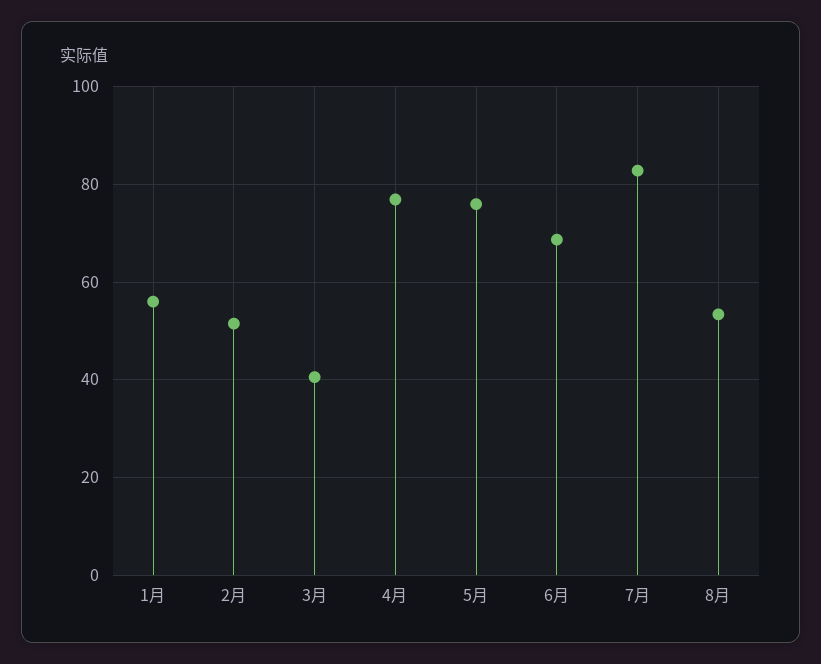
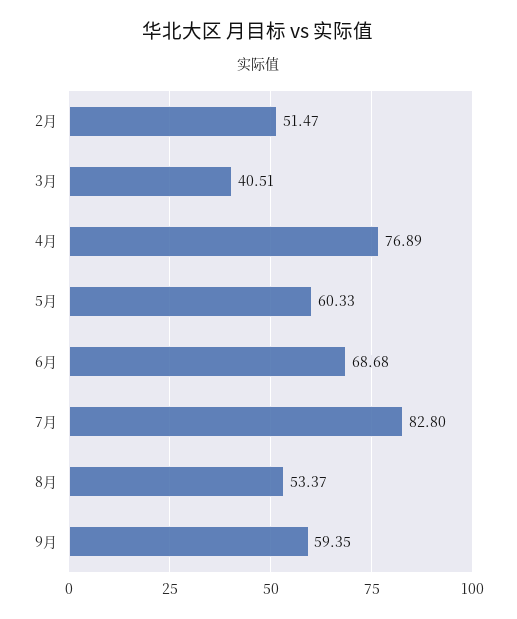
1月: 56 -> none
5月: 76 -> 60.33
9月: none -> 59.35

